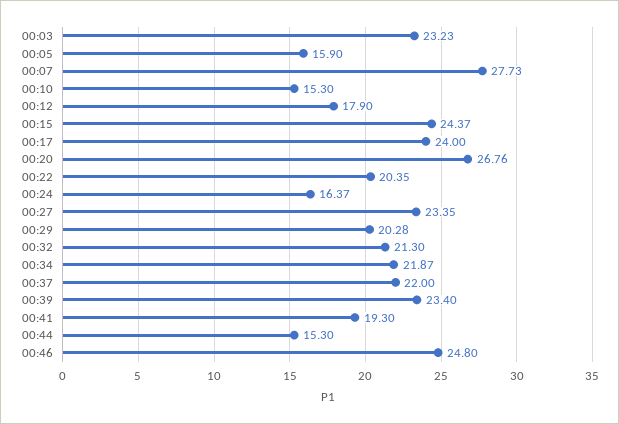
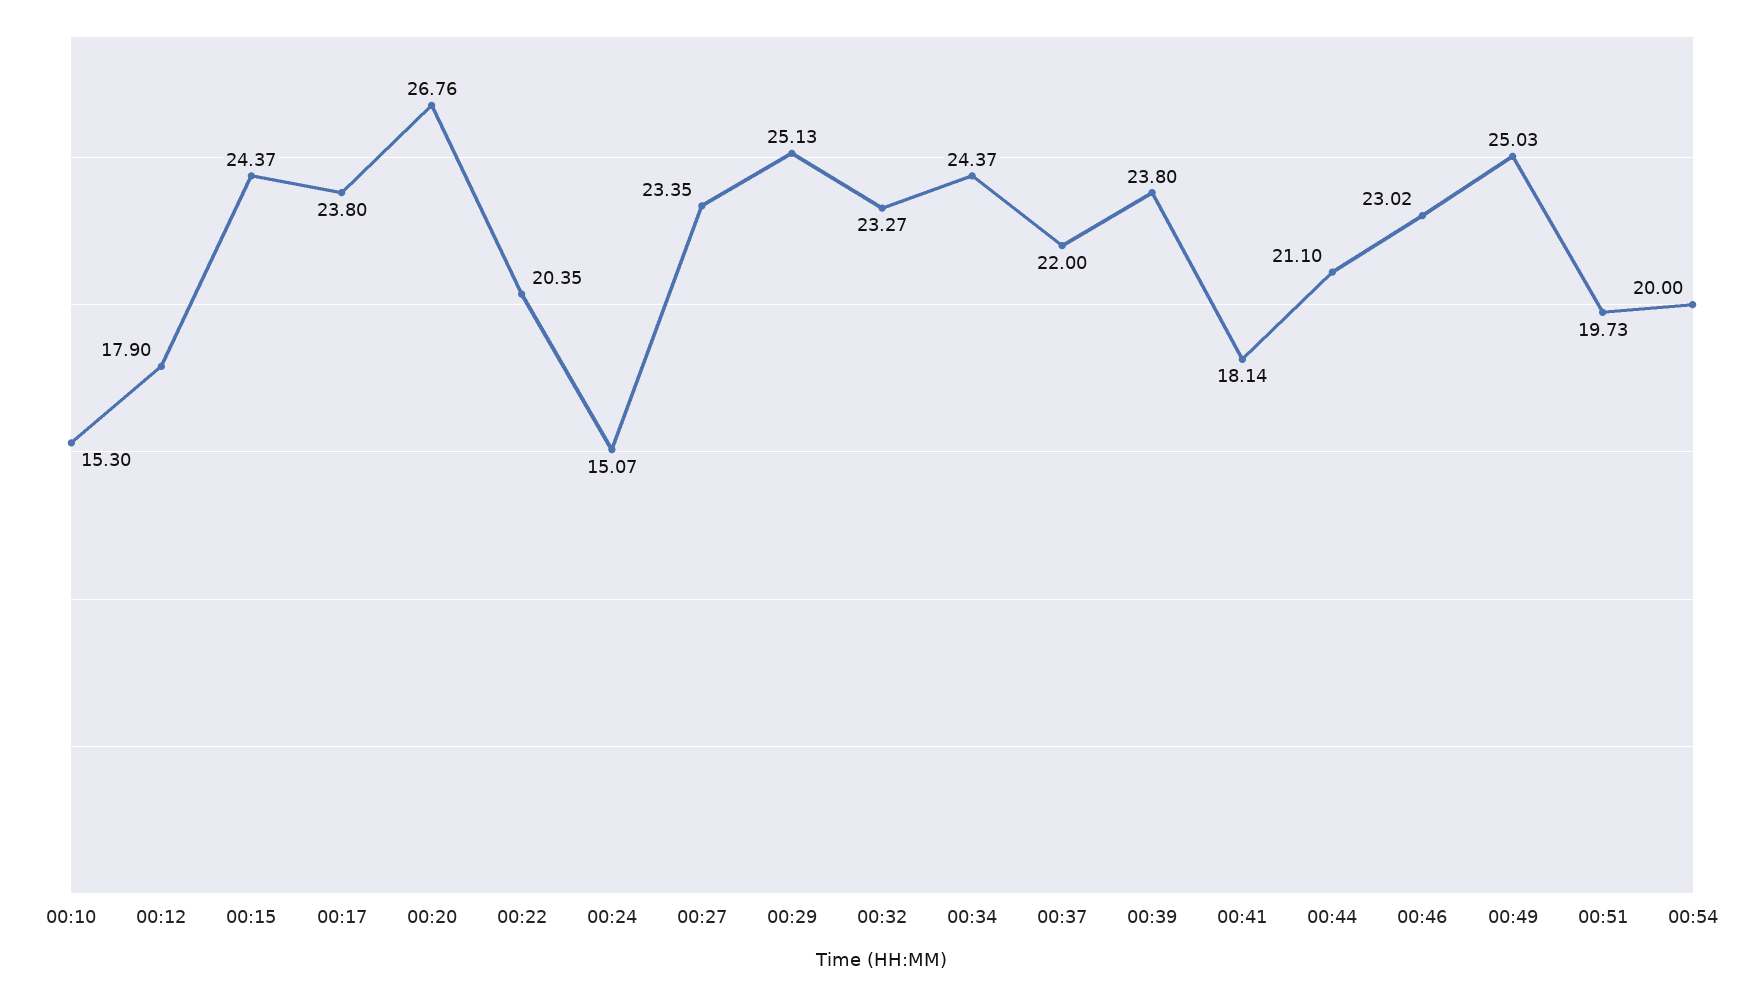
00:03: 23.23 -> none
00:05: 15.9 -> none
00:07: 27.73 -> none
00:17: 24 -> 23.8
00:24: 16.37 -> 15.07
00:29: 20.28 -> 25.13
00:32: 21.3 -> 23.27
00:34: 21.87 -> 24.37
00:39: 23.4 -> 23.8
00:41: 19.3 -> 18.14
00:44: 15.3 -> 21.1
00:46: 24.8 -> 23.02
00:49: none -> 25.03
00:51: none -> 19.73
00:54: none -> 20

